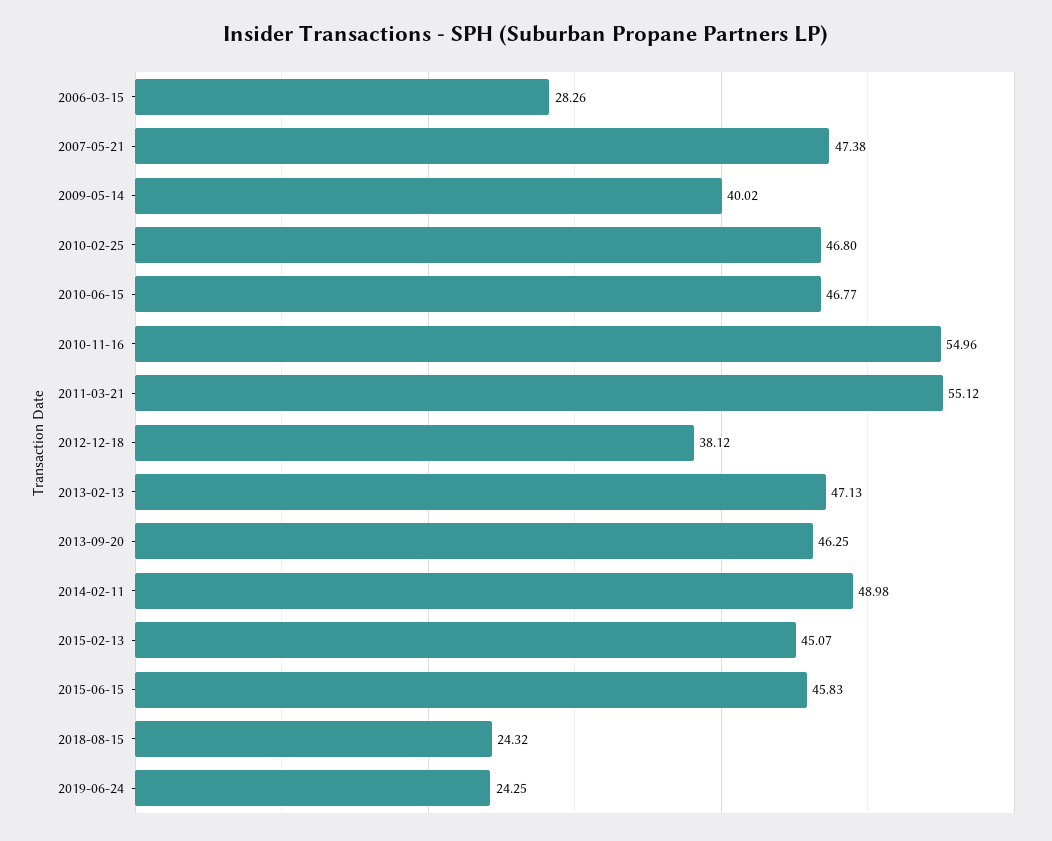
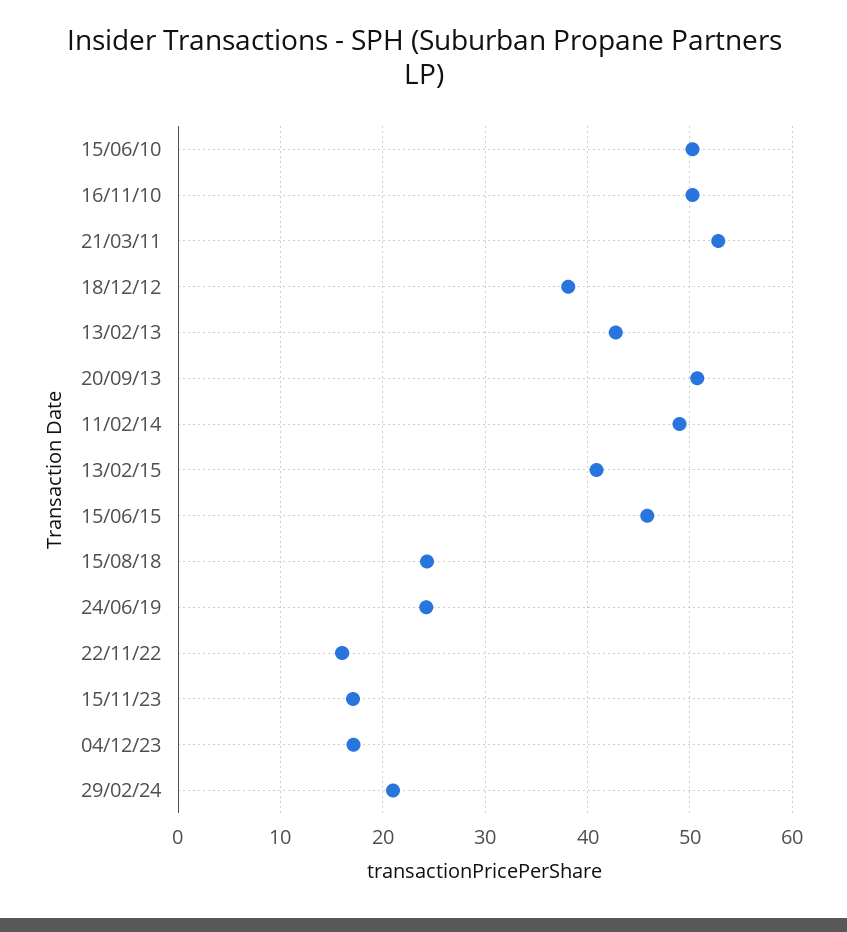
2006-03-15: 28.26 -> none
2007-05-21: 47.38 -> none
2009-05-14: 40.02 -> none
2010-02-25: 46.8 -> none
2010-06-15: 46.77 -> 50
2010-11-16: 54.96 -> 50
2011-03-21: 55.12 -> 53
2013-02-13: 47.13 -> 43
2013-09-20: 46.25 -> 51
2015-02-13: 45.07 -> 41
22/11/22: none -> 16
15/11/23: none -> 17
04/12/23: none -> 17
29/02/24: none -> 21

